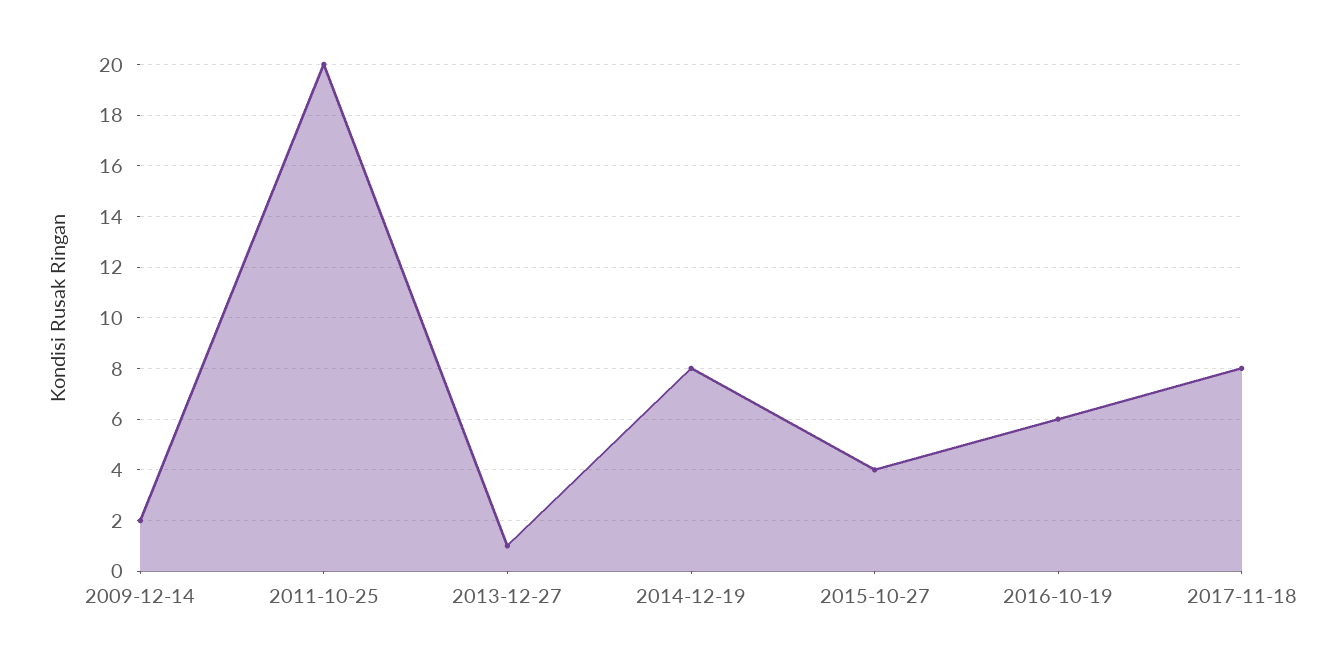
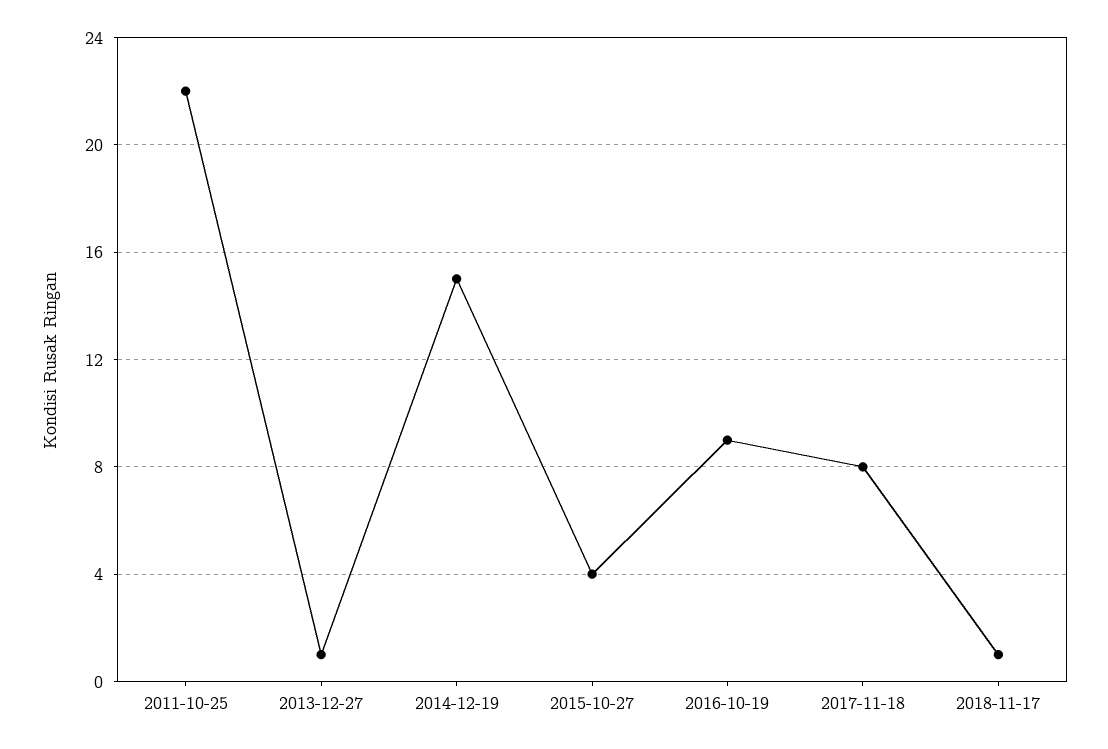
2009-12-14: 2 -> none
2011-10-25: 20 -> 22
2014-12-19: 8 -> 15
2016-10-19: 6 -> 9
2018-11-17: none -> 1

